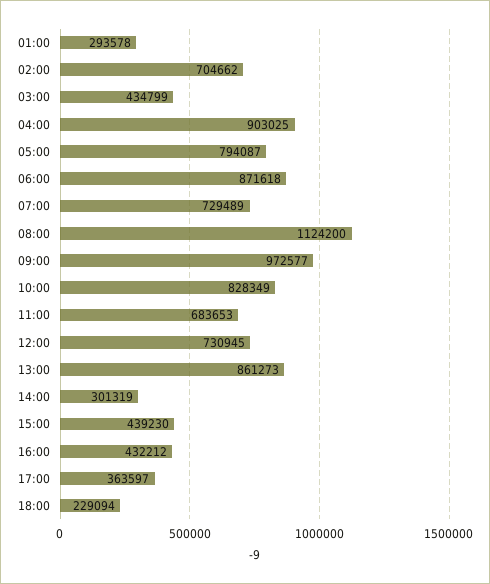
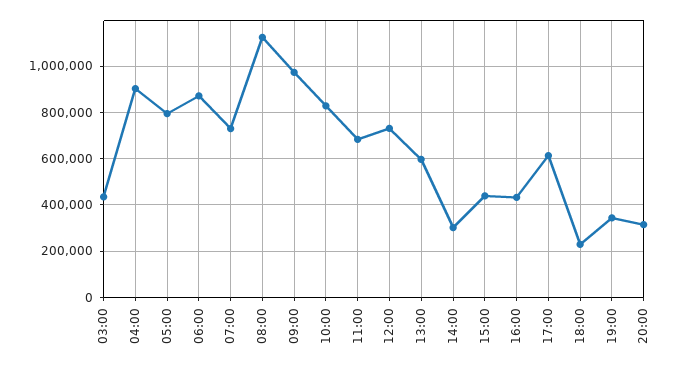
01:00: 293578 -> none
02:00: 704662 -> none
13:00: 861273 -> 600000
17:00: 363597 -> 600000
19:00: none -> 350000
20:00: none -> 300000

